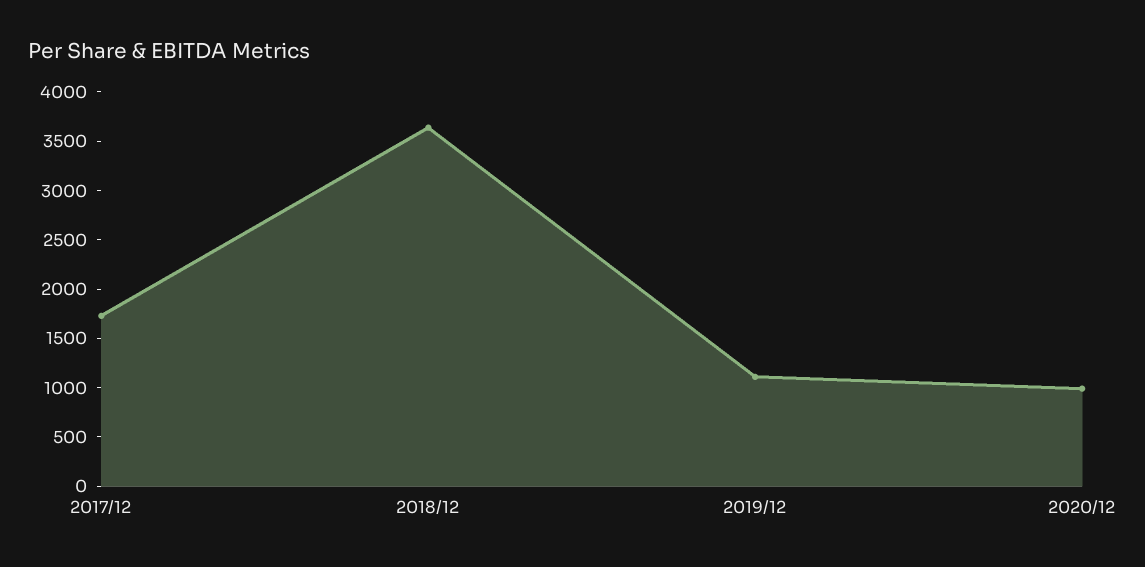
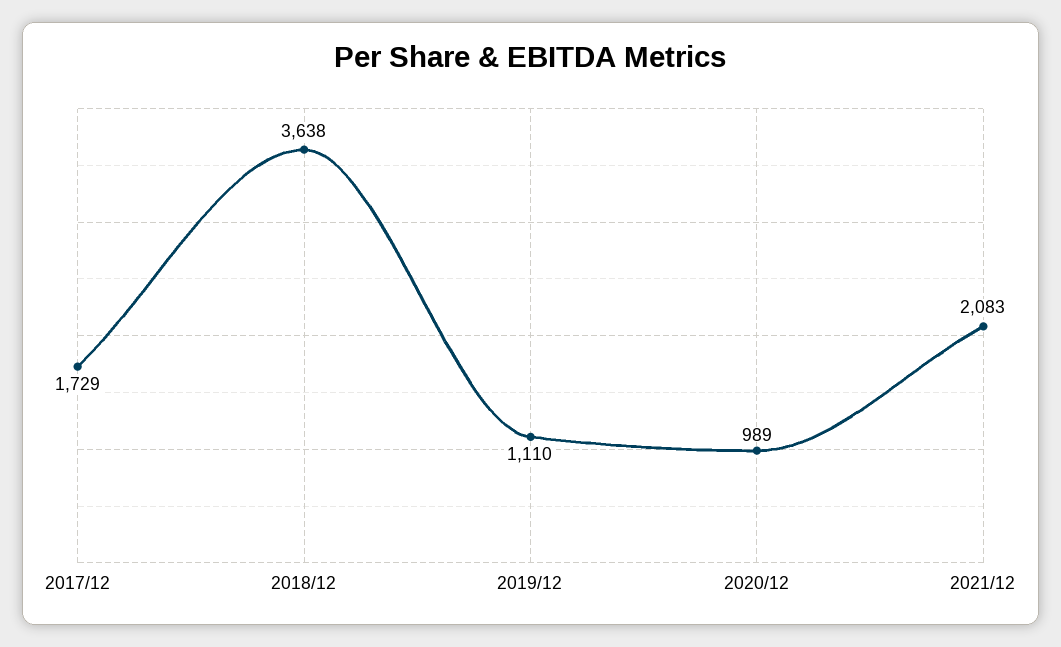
2021/12: none -> 2083

